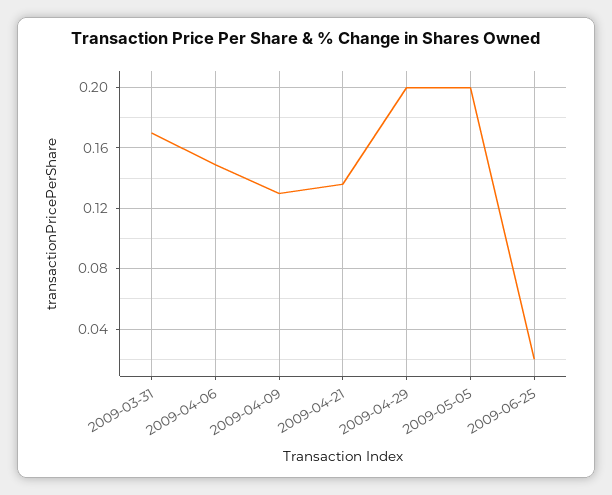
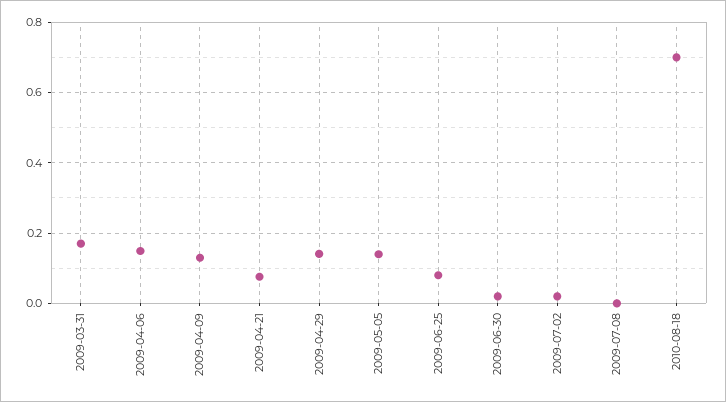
2009-04-21: 0.135 -> 0.08
2009-04-29: 0.2 -> 0.14
2009-05-05: 0.2 -> 0.14
2009-06-25: 0.02 -> 0.08
2009-06-30: none -> 0.02
2009-07-02: none -> 0.02
2009-07-08: none -> 0
2010-08-18: none -> 0.7

